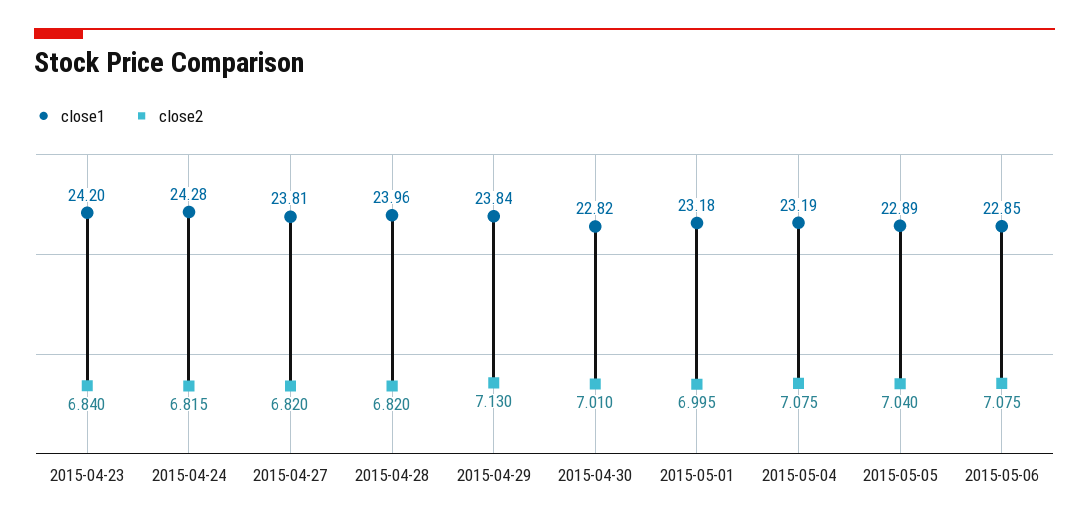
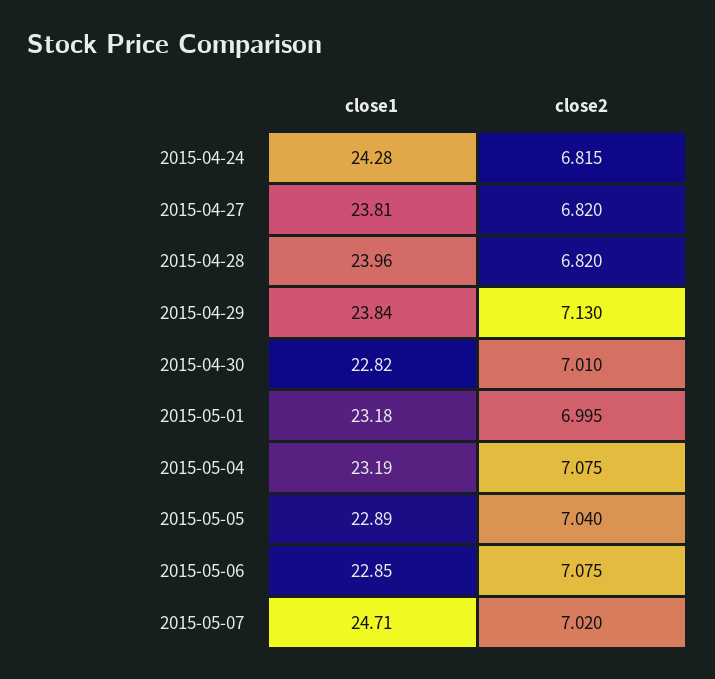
close1, 2015-04-23: 24.2 -> none
close2, 2015-04-23: 6.84 -> none
close1, 2015-05-07: none -> 24.71
close2, 2015-05-07: none -> 7.02

